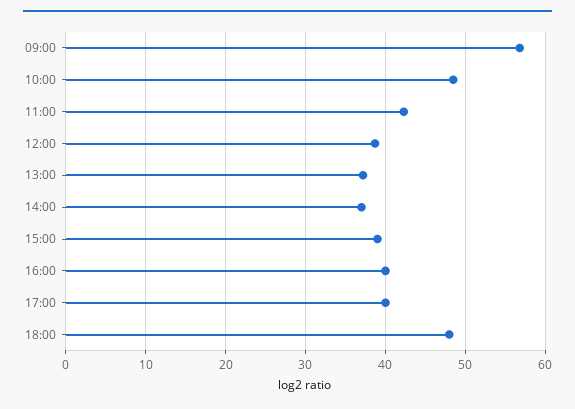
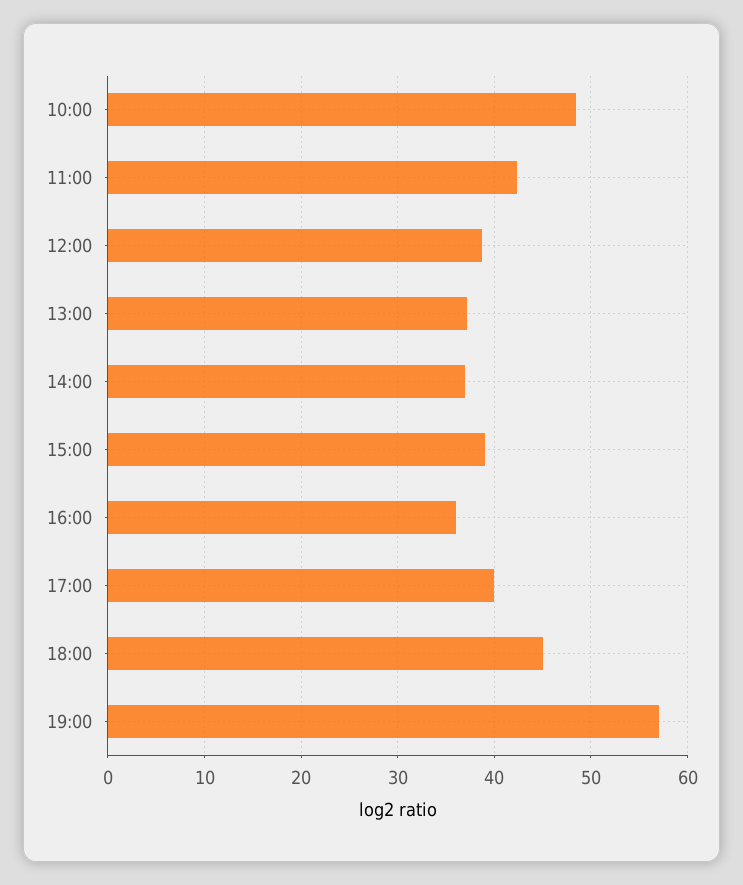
09:00: 57 -> none
16:00: 40 -> 36
18:00: 48 -> 45
19:00: none -> 57

